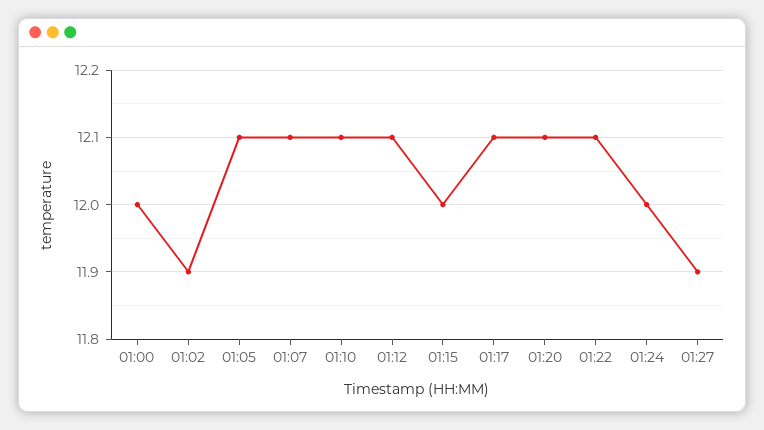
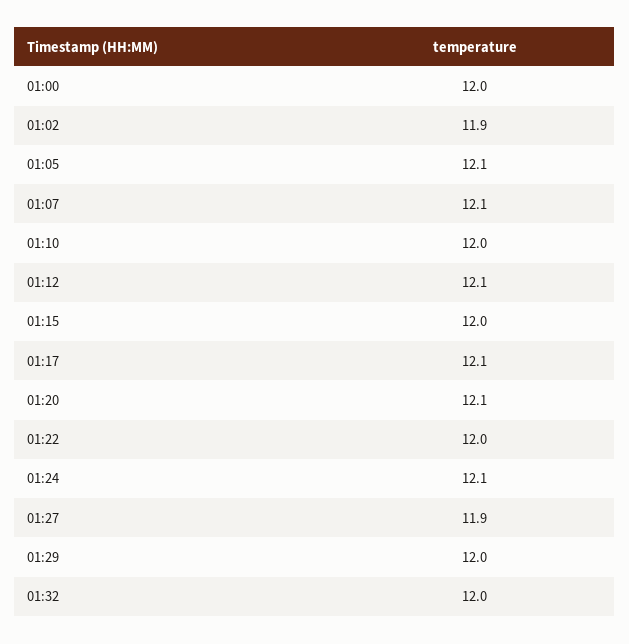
01:10: 12.1 -> 12
01:22: 12.1 -> 12
01:24: 12 -> 12.1
01:29: none -> 12
01:32: none -> 12

